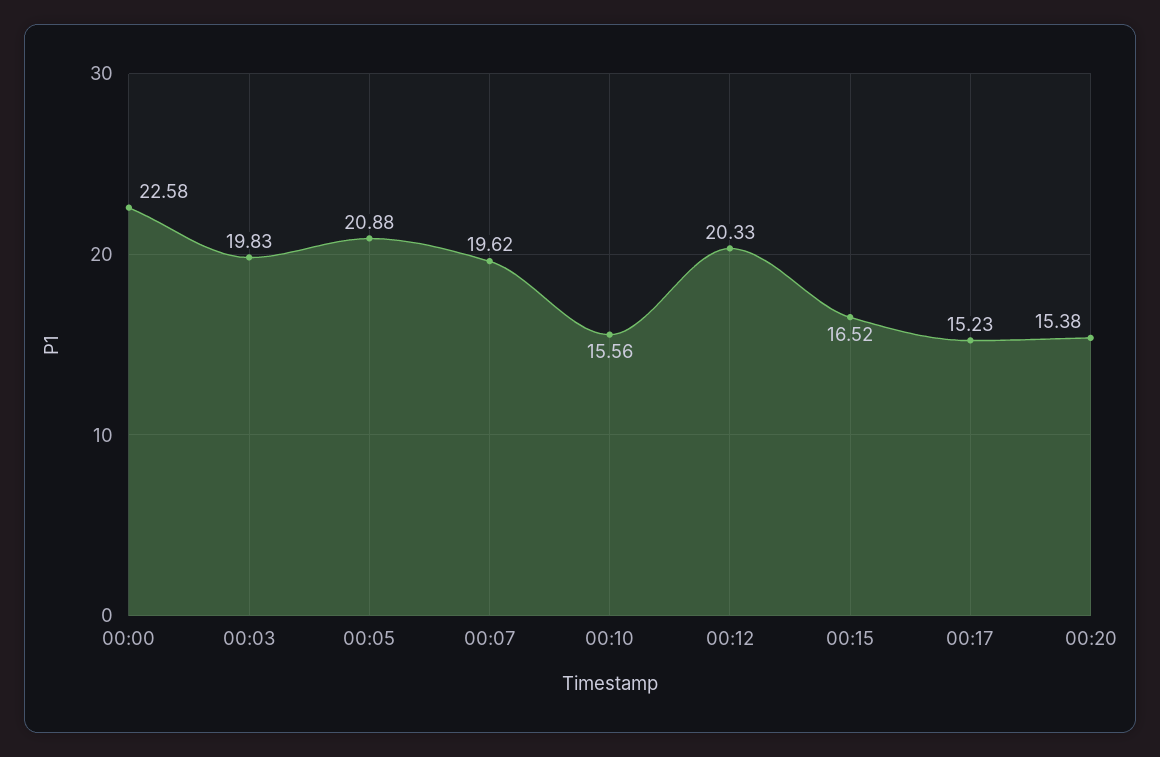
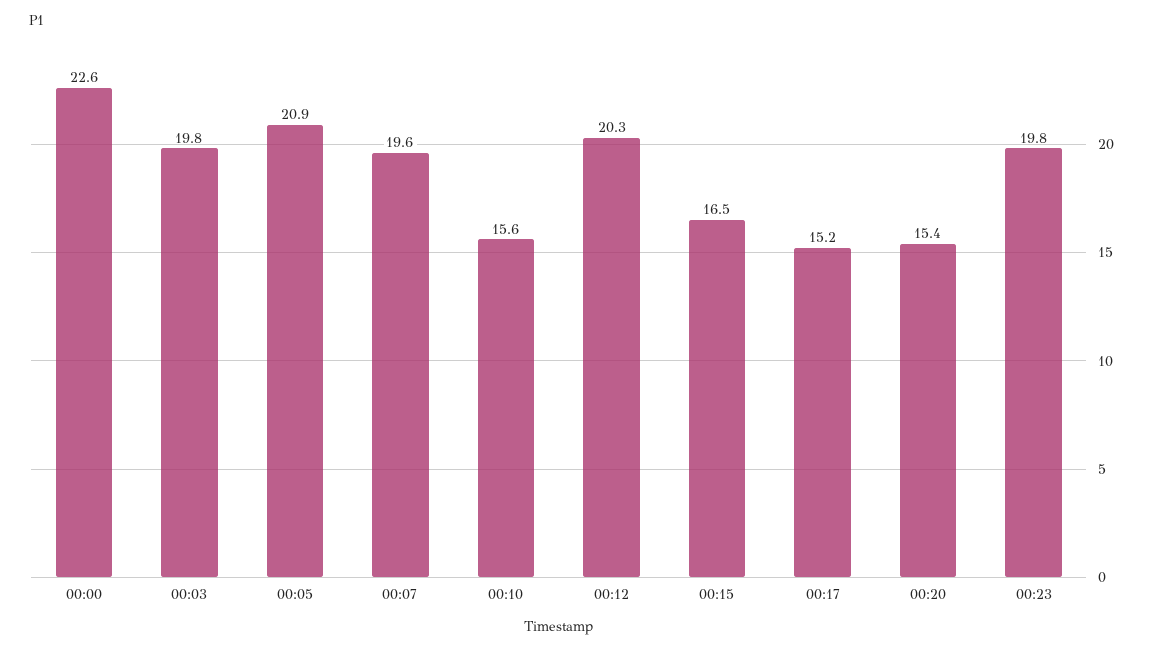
00:23: none -> 19.8

